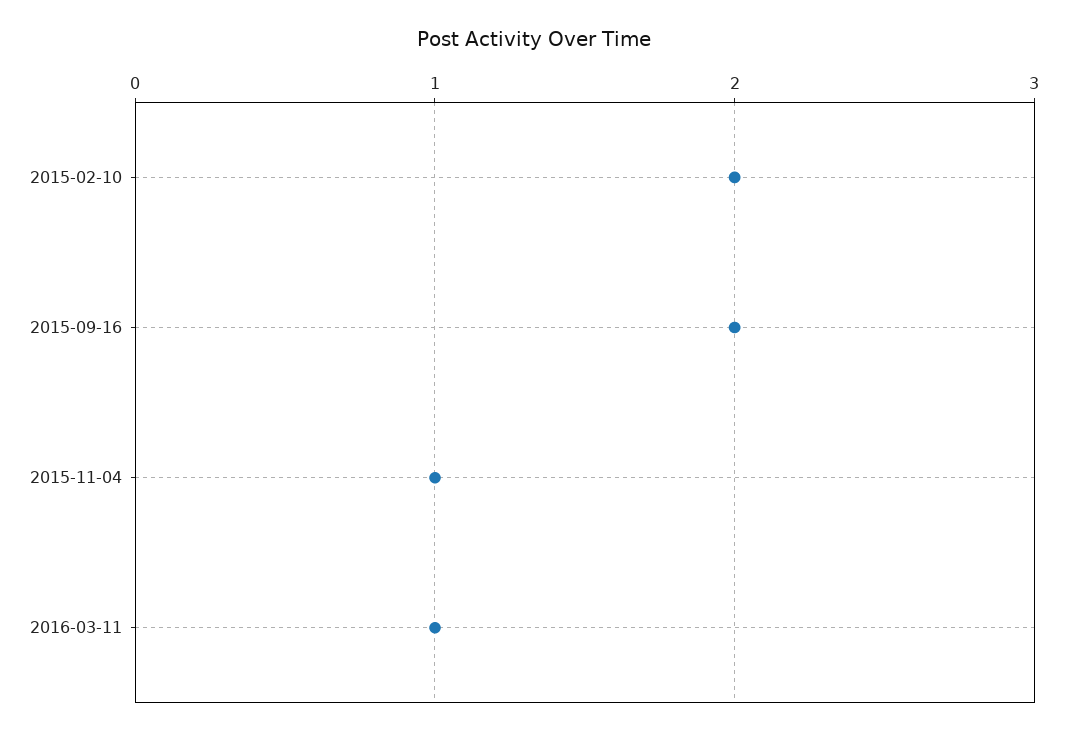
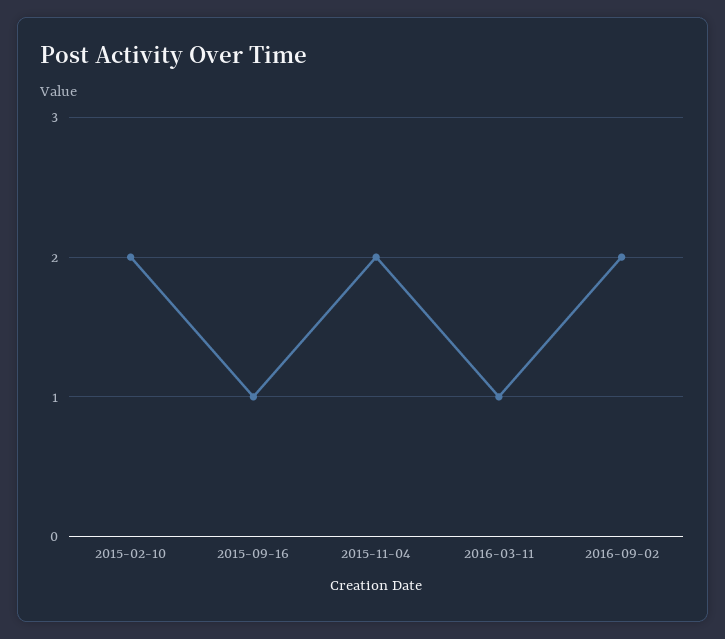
2015-09-16: 2 -> 1
2015-11-04: 1 -> 2
2016-09-02: none -> 2

